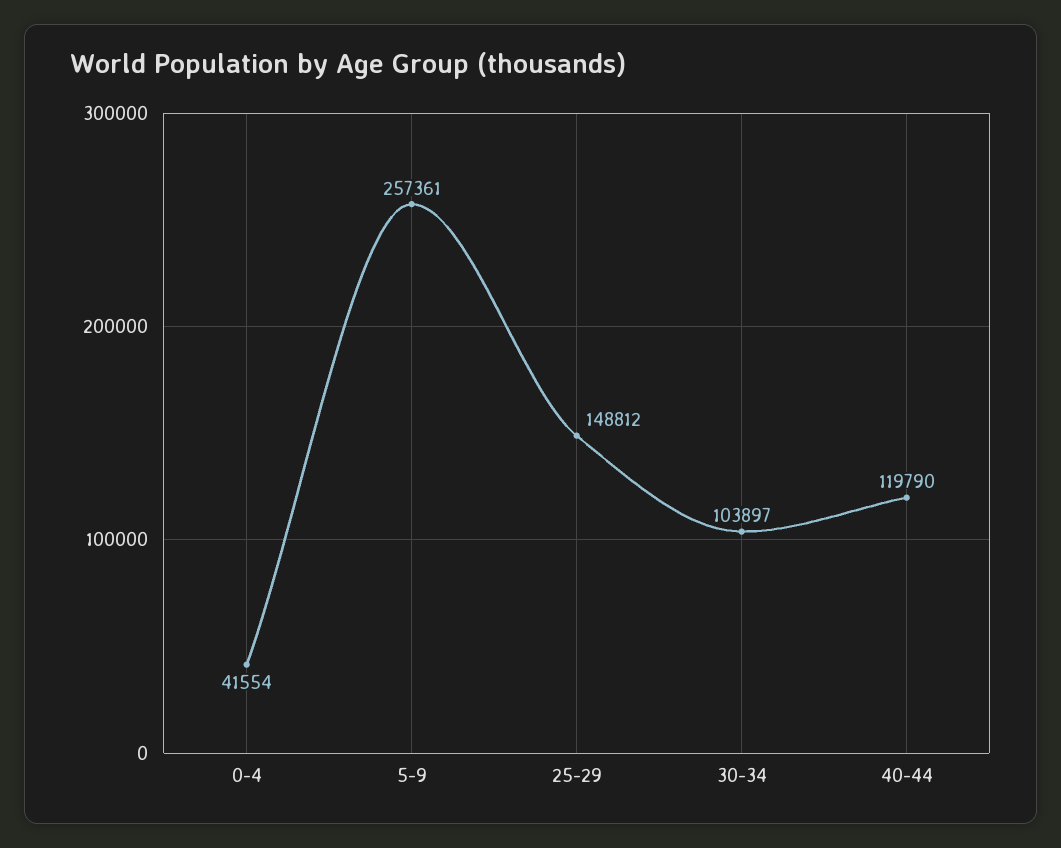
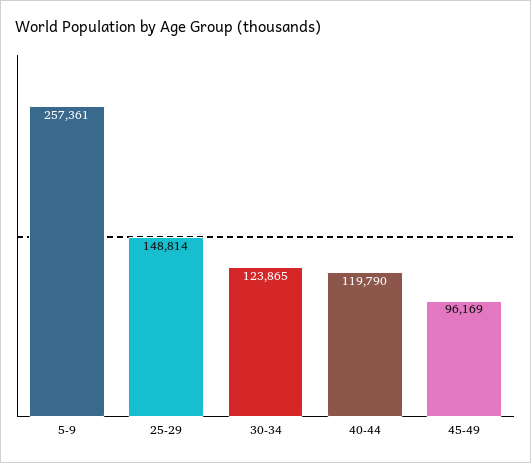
0-4: 41554 -> none
25-29: 148812 -> 148814
30-34: 103897 -> 123865
45-49: none -> 96169

